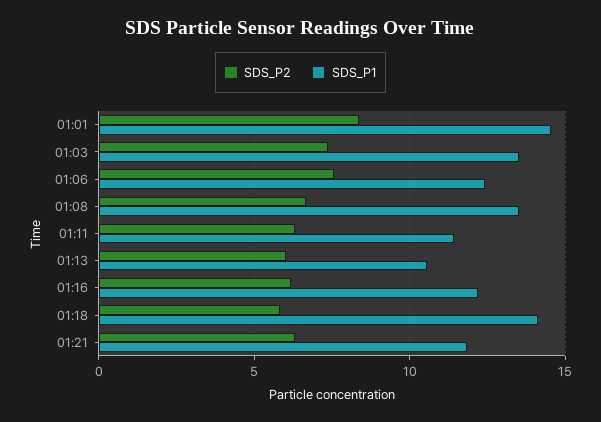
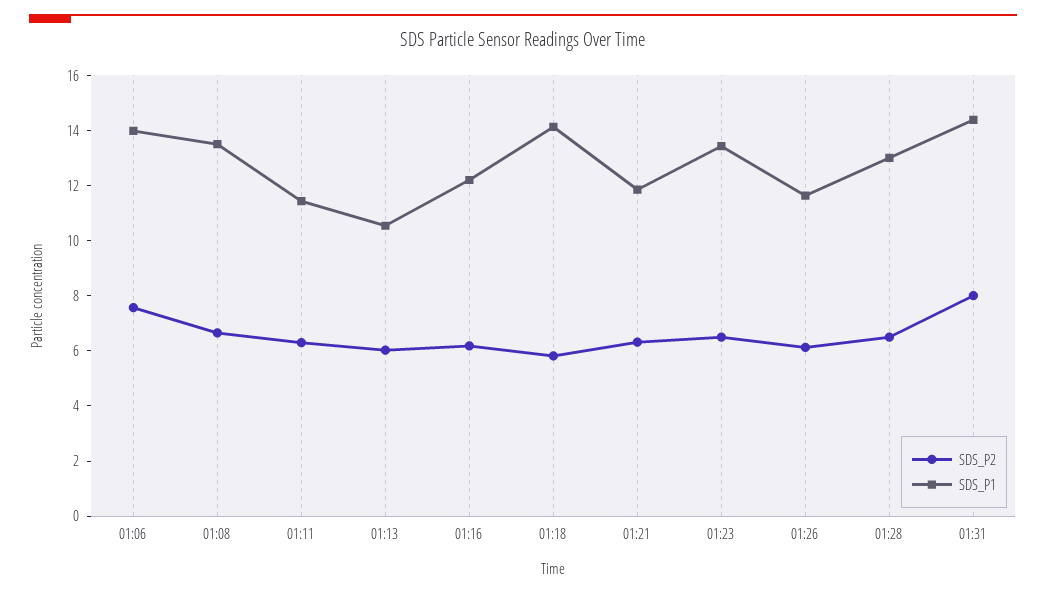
SDS_P2, 01:01: 8.5 -> none
SDS_P1, 01:01: 14.5 -> none
SDS_P2, 01:03: 7.5 -> none
SDS_P1, 01:03: 13.5 -> none
SDS_P1, 01:06: 12.5 -> 14
SDS_P2, 01:23: none -> 6.5
SDS_P1, 01:23: none -> 13.5
SDS_P2, 01:26: none -> 6
SDS_P1, 01:26: none -> 11.5
SDS_P2, 01:28: none -> 6.5
SDS_P1, 01:28: none -> 13
SDS_P2, 01:31: none -> 8
SDS_P1, 01:31: none -> 14.5

